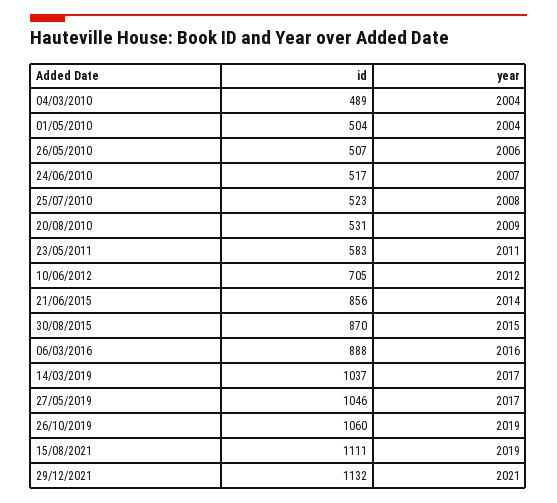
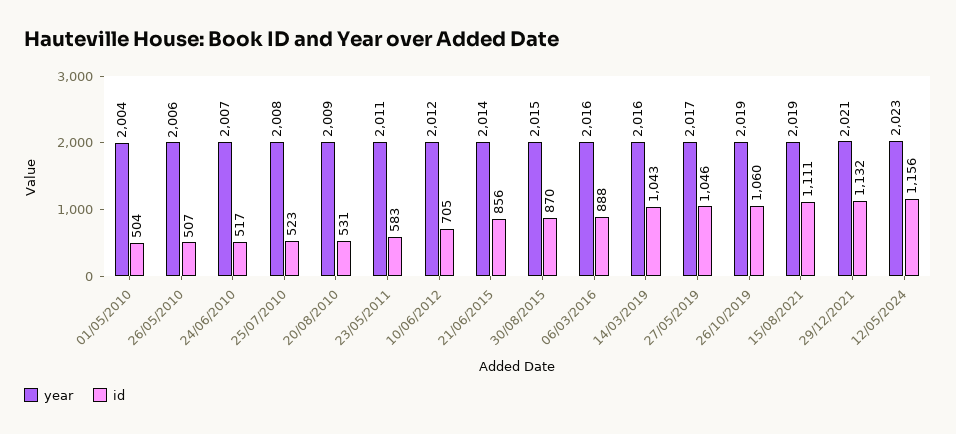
id, 04/03/2010: 489 -> none
year, 04/03/2010: 2004 -> none
id, 14/03/2019: 1037 -> 1043
year, 14/03/2019: 2017 -> 2016
year, 12/05/2024: none -> 2023
id, 12/05/2024: none -> 1156

